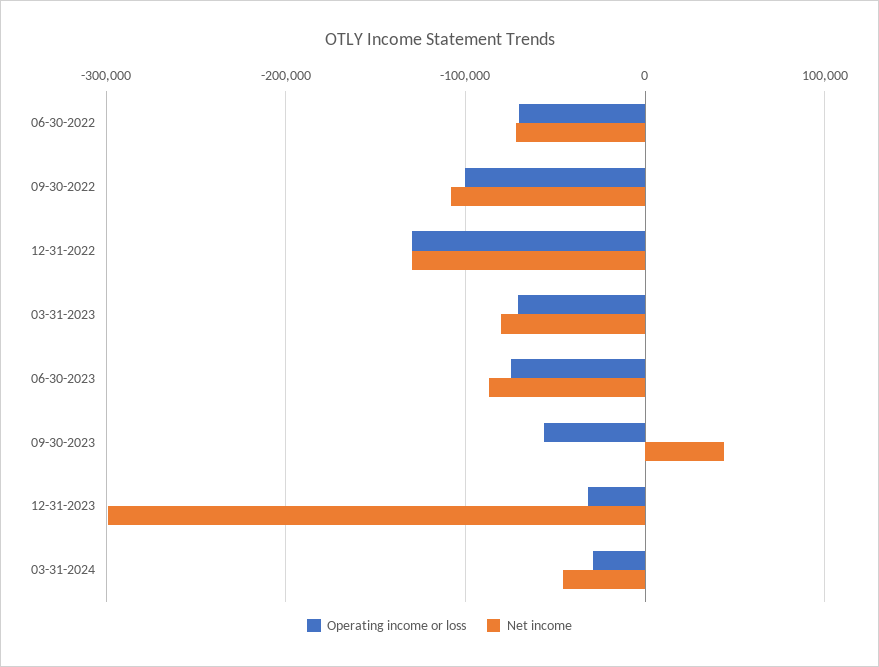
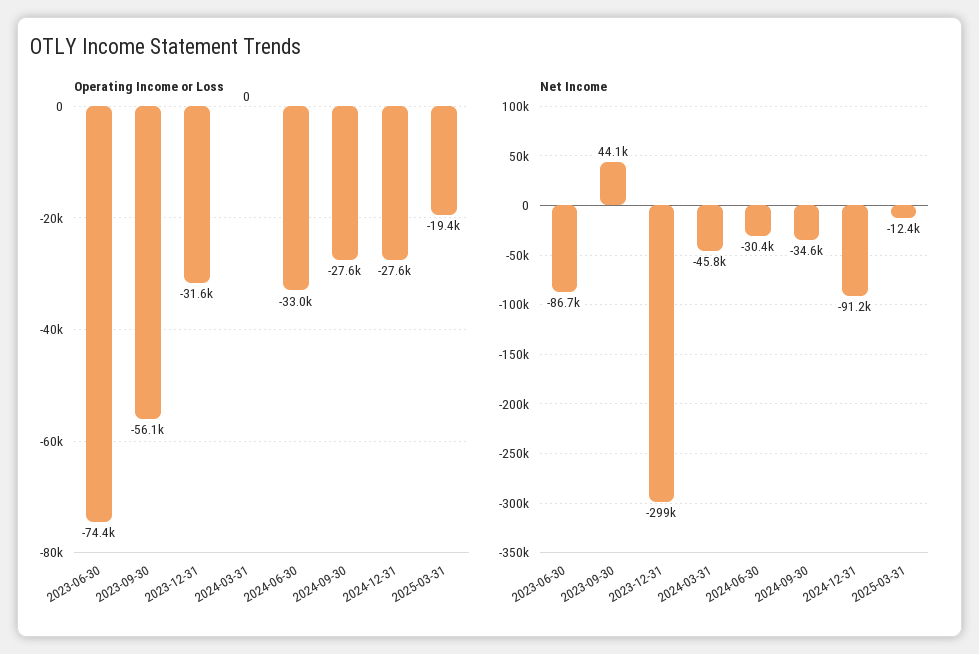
Operating income or loss, 06-30-2022: -70000 -> none
Net income, 06-30-2022: -70000 -> none
Operating income or loss, 09-30-2022: -100000 -> none
Net income, 09-30-2022: -110000 -> none
Operating income or loss, 12-31-2022: -130000 -> none
Net income, 12-31-2022: -130000 -> none
Operating income or loss, 03-31-2023: -70000 -> none
Net income, 03-31-2023: -80000 -> none
Operating income or loss, 03-31-2024: -30000 -> 0
Operating income or loss, 2024-06-30: none -> -33000
Operating income or loss, 2024-09-30: none -> -27600
Operating income or loss, 2024-12-31: none -> -27600
Operating income or loss, 2025-03-31: none -> -19400
Net income, 2024-06-30: none -> -30400
Net income, 2024-09-30: none -> -34600
Net income, 2024-12-31: none -> -91200
Net income, 2025-03-31: none -> -12400

